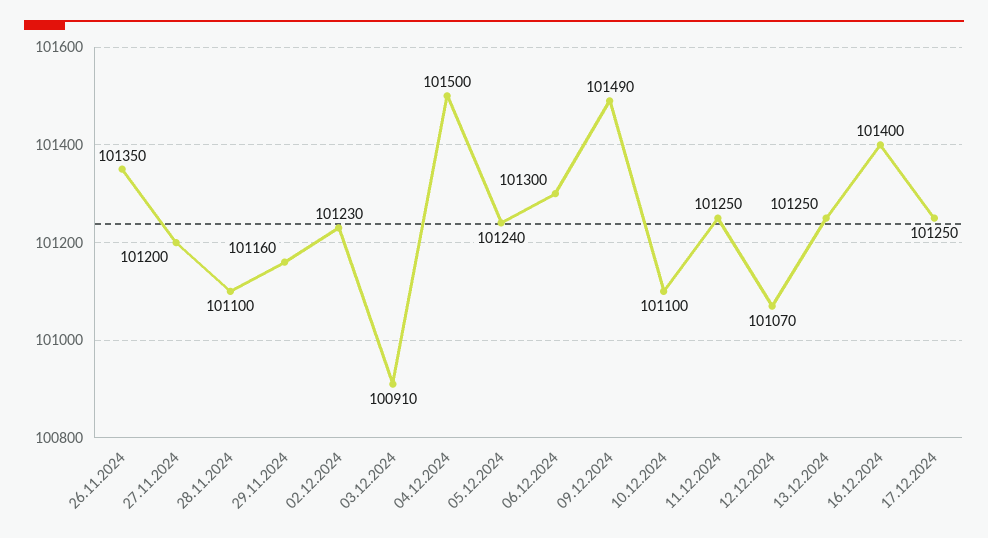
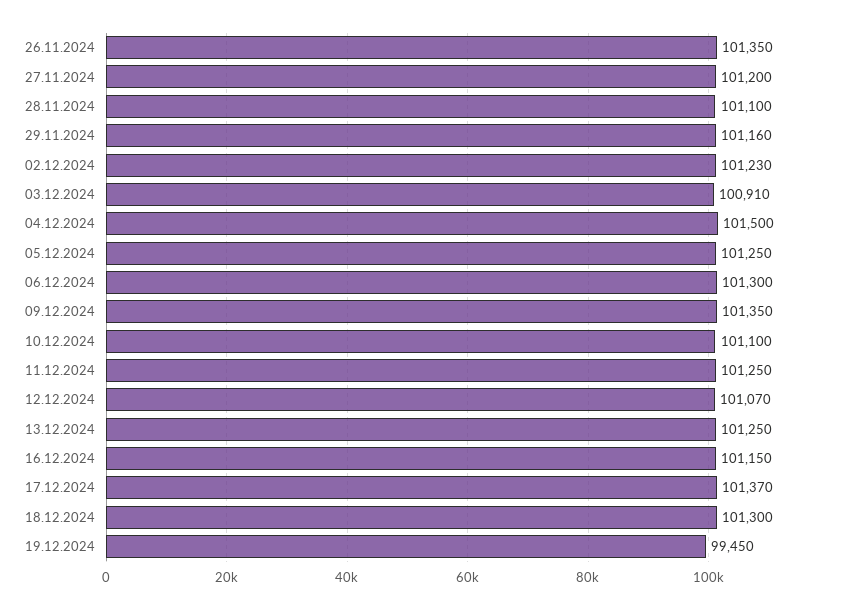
05.12.2024: 101240 -> 101250
09.12.2024: 101490 -> 101350
16.12.2024: 101400 -> 101150
17.12.2024: 101250 -> 101370
18.12.2024: none -> 101300
19.12.2024: none -> 99450

